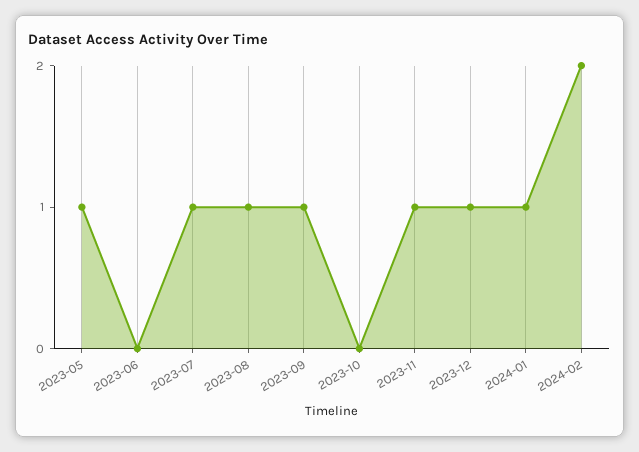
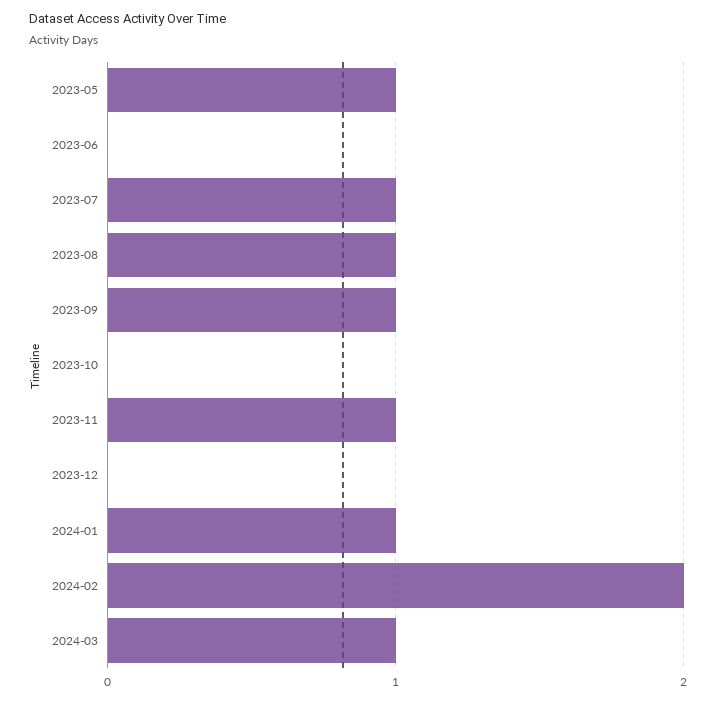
2023-12: 1 -> 0
2024-03: none -> 1

